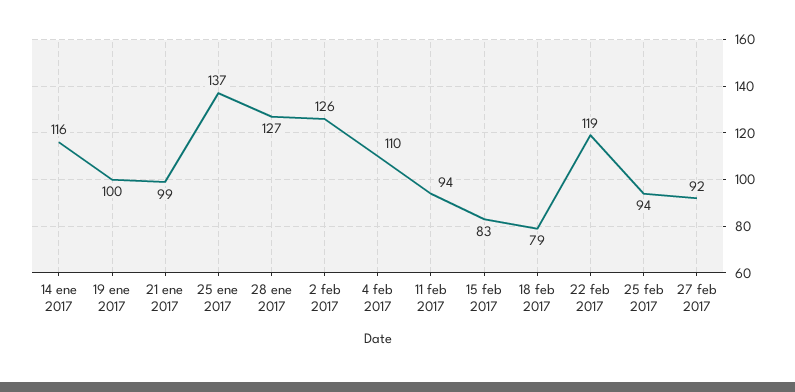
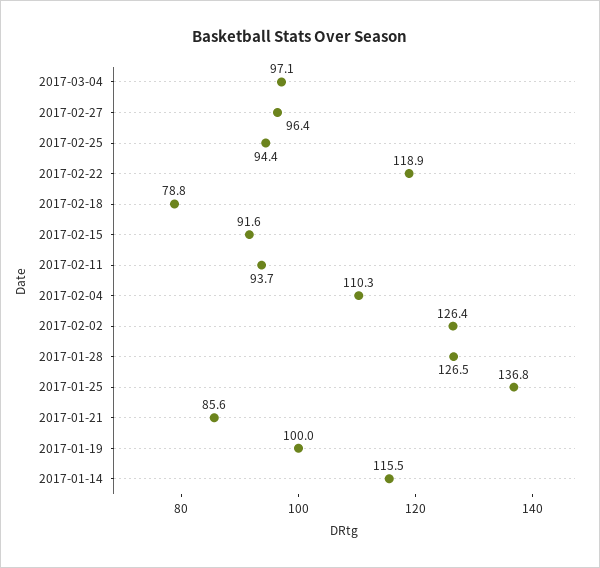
21 ene 2017: 99 -> 85.6
15 feb 2017: 83 -> 91.6
27 feb 2017: 92 -> 96.4
2017-03-04: none -> 97.1

